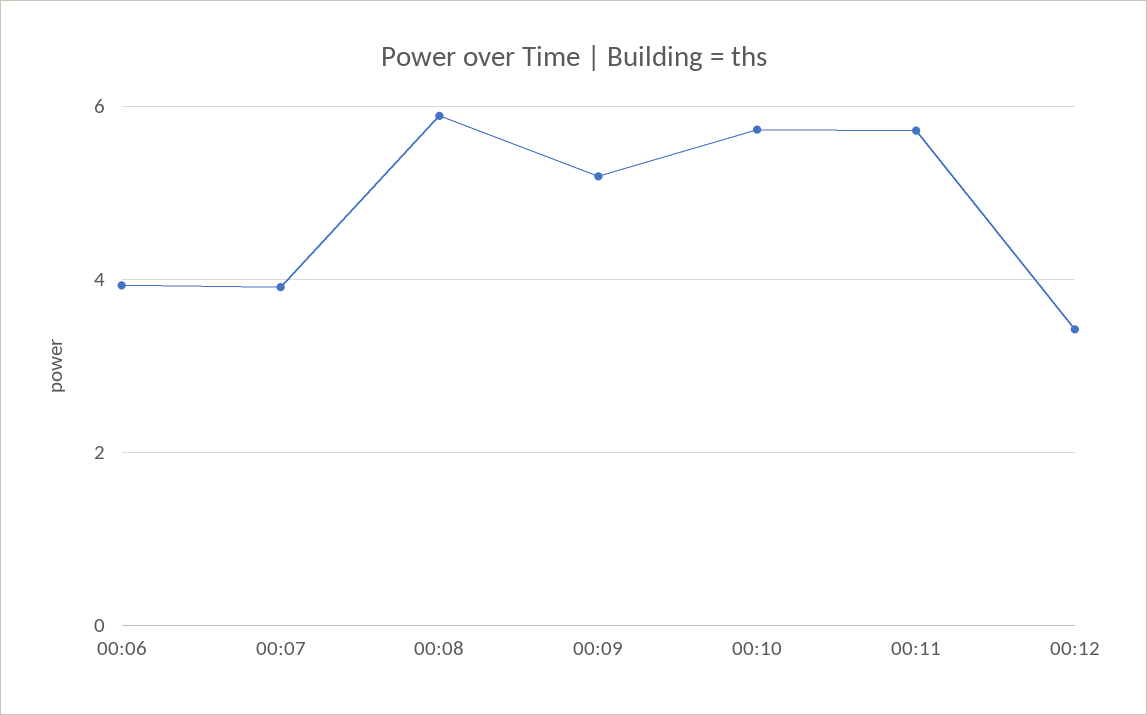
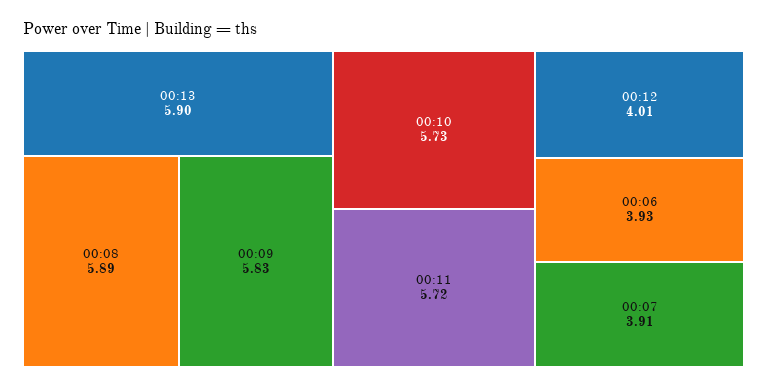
00:09: 5.2 -> 5.83
00:12: 3.4 -> 4.01
00:13: none -> 5.9

